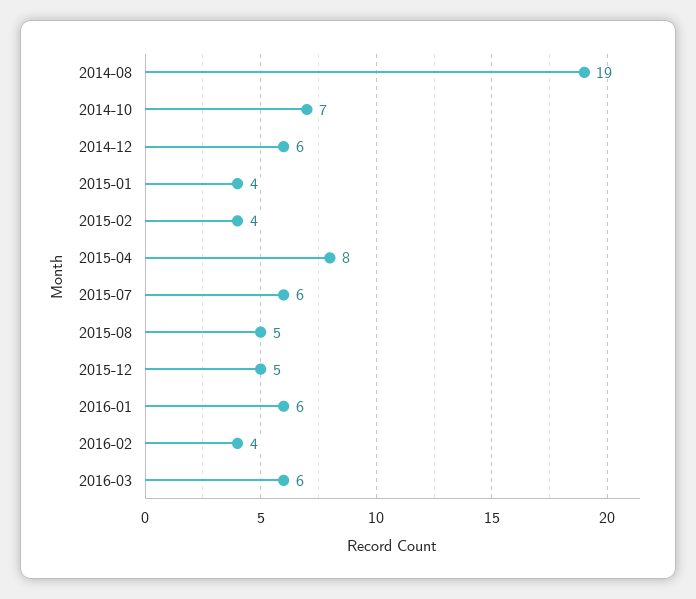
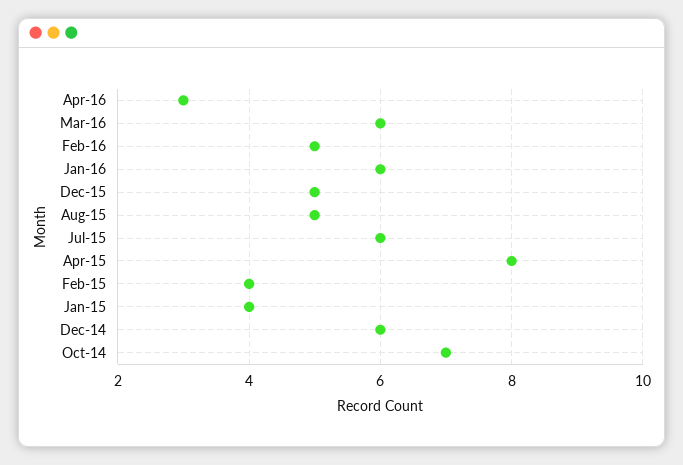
2014-08: 19 -> none
2016-02: 4 -> 5
Apr-16: none -> 3

